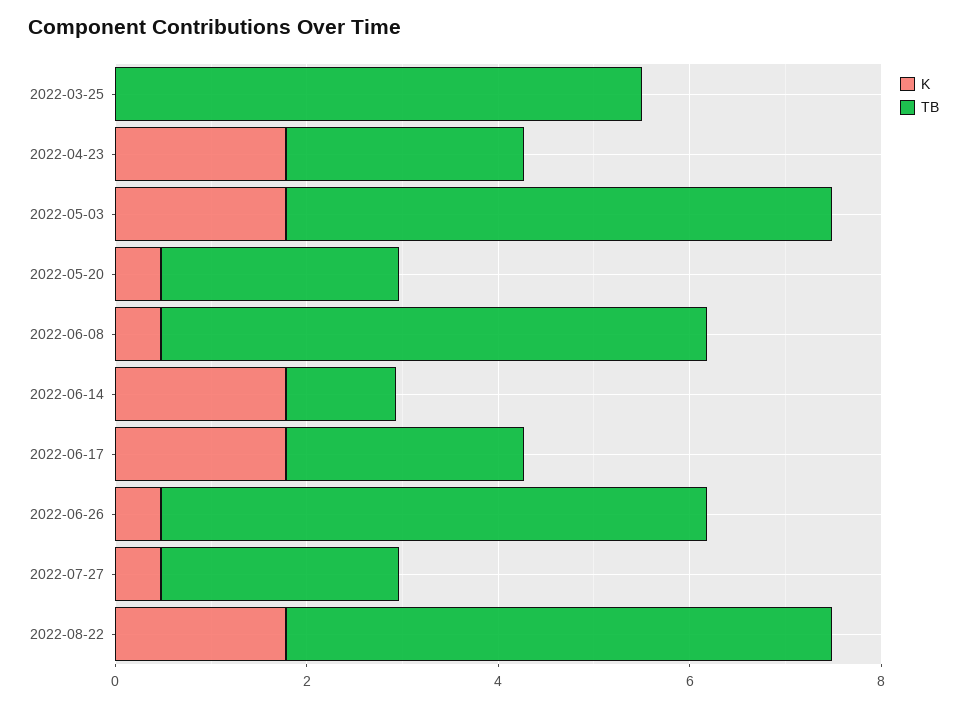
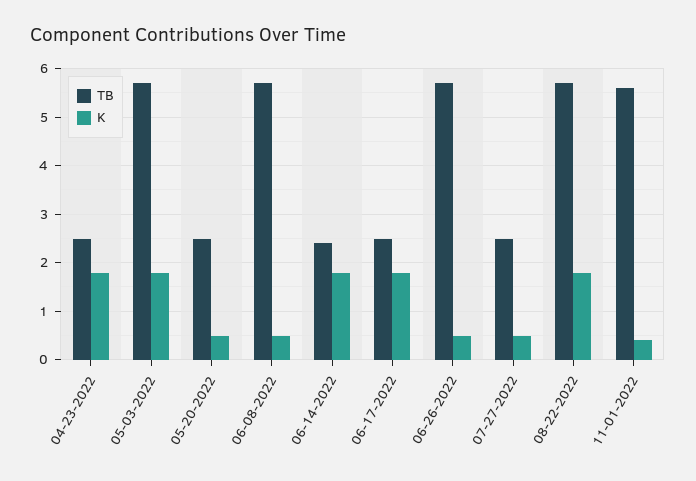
K, 2022-03-25: 0 -> none
TB, 2022-03-25: 5.5 -> none
TB, 2022-06-14: 1 -> 2.4
TB, 11-01-2022: none -> 5.6
K, 11-01-2022: none -> 0.4

